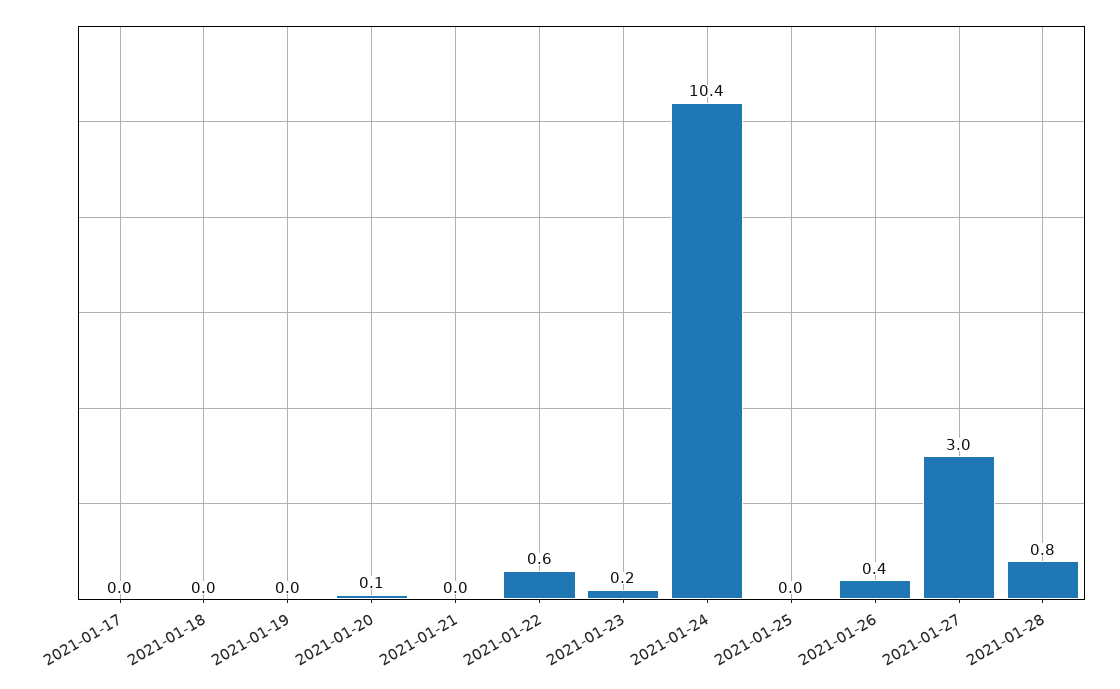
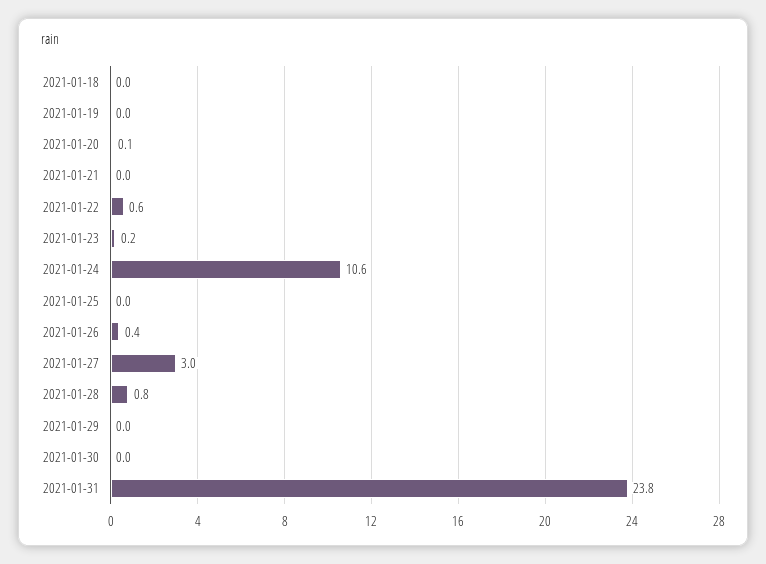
2021-01-17: 0 -> none
2021-01-24: 10.4 -> 10.6
2021-01-29: none -> 0
2021-01-30: none -> 0
2021-01-31: none -> 23.8

